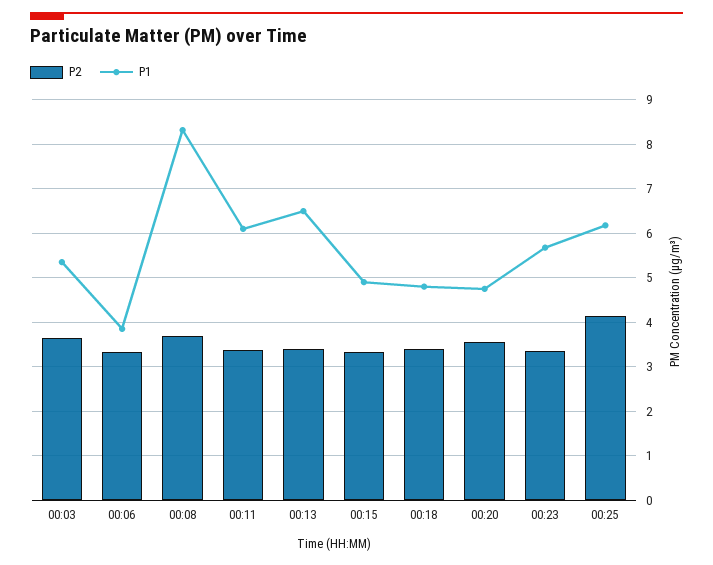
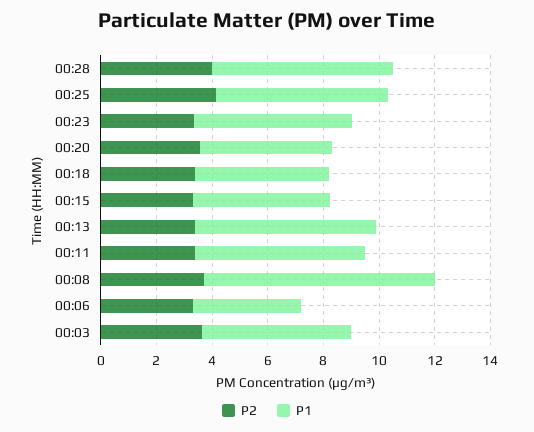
P2, 00:28: none -> 4
P1, 00:28: none -> 6.5

